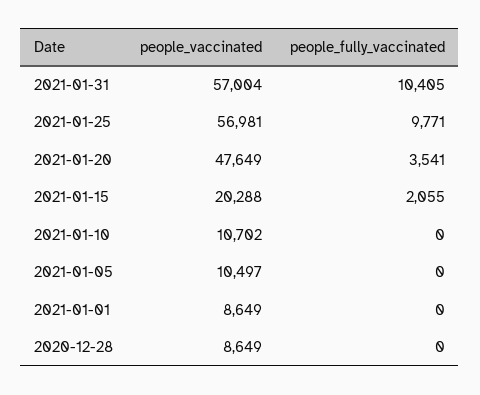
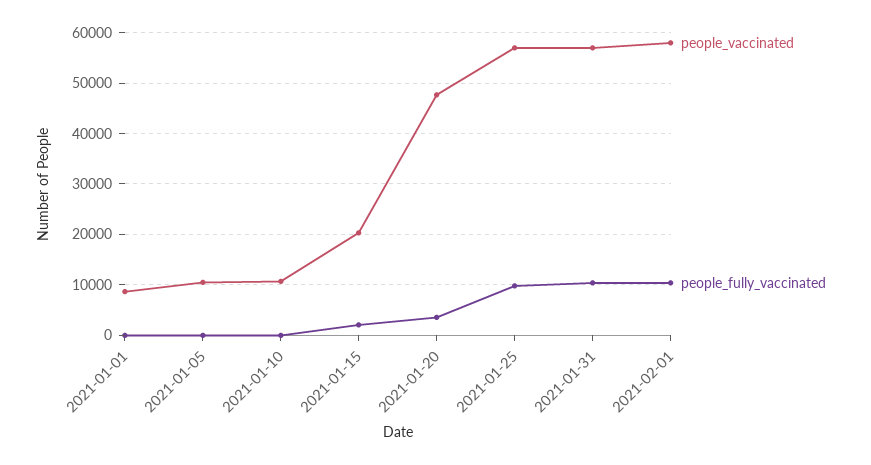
people_vaccinated, 2020-12-28: 8649 -> none
people_fully_vaccinated, 2020-12-28: 0 -> none
people_vaccinated, 2021-02-01: none -> 58000
people_fully_vaccinated, 2021-02-01: none -> 10000

